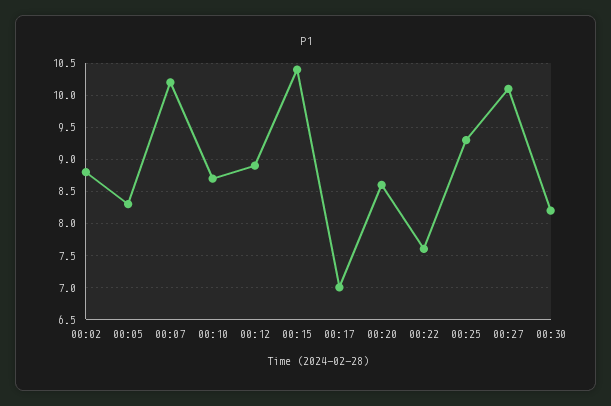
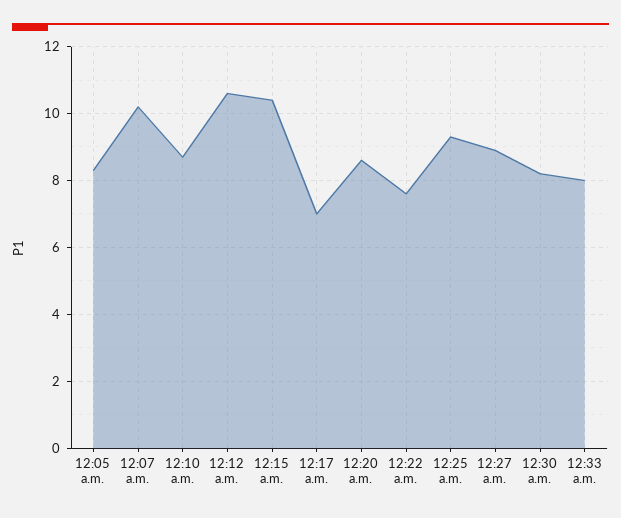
00:02: 8.8 -> none
00:12: 8.9 -> 10.5
00:27: 10.1 -> 9
12:33 a.m.: none -> 8

